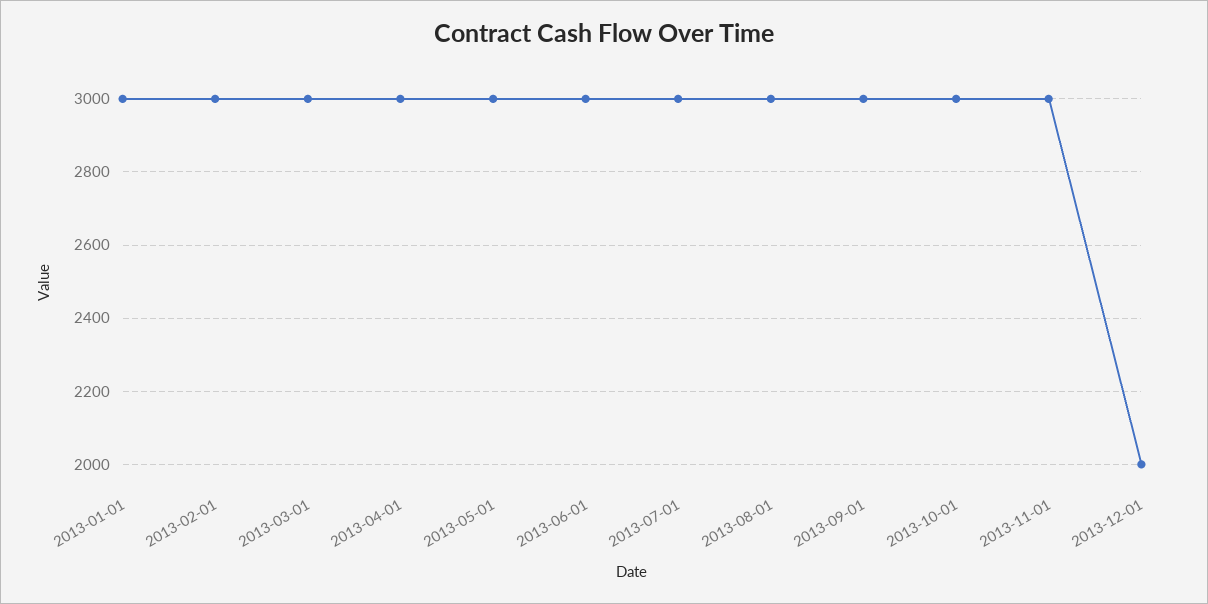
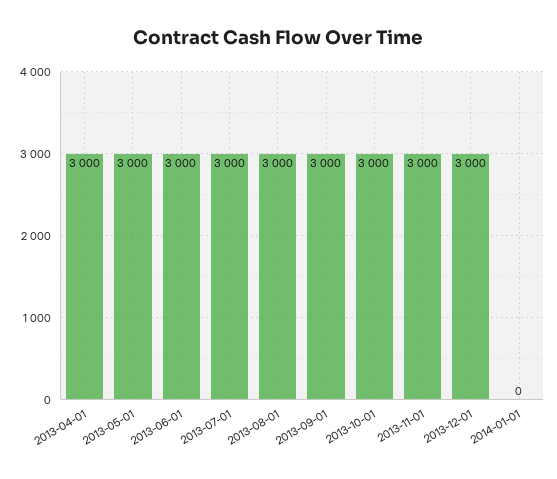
2013-01-01: 3000 -> none
2013-02-01: 3000 -> none
2013-03-01: 3000 -> none
2013-12-01: 2000 -> 3000
2014-01-01: none -> 0

